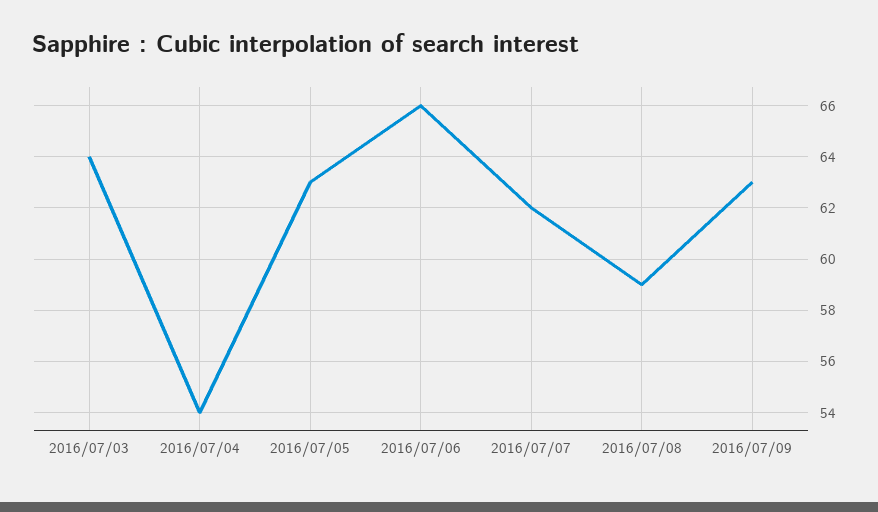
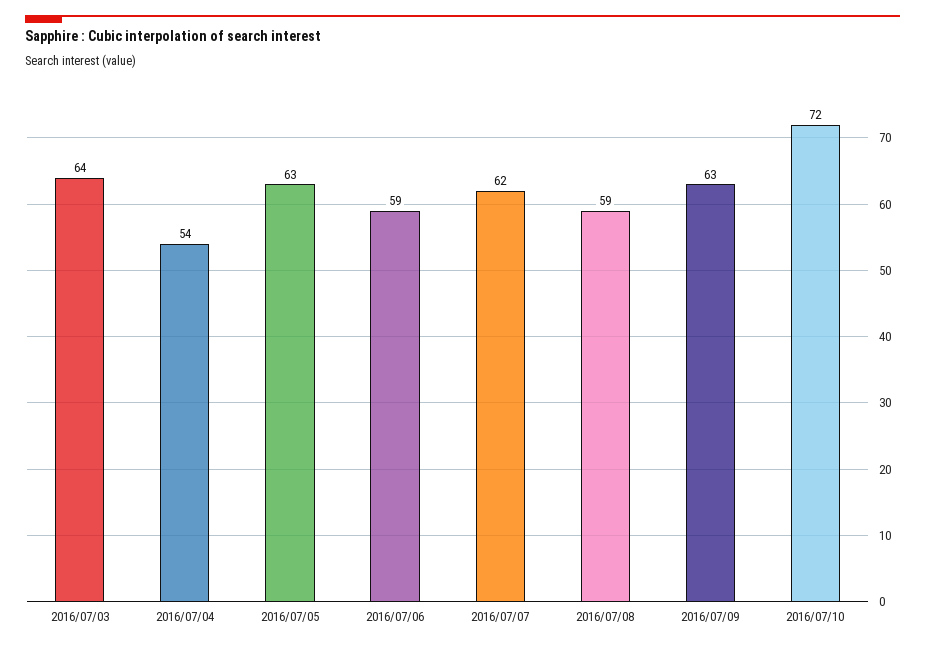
2016/07/06: 66 -> 59
2016/07/10: none -> 72

